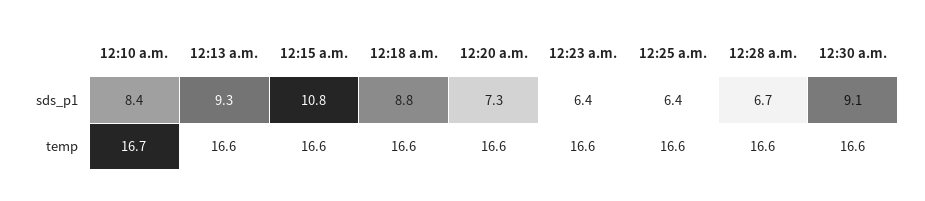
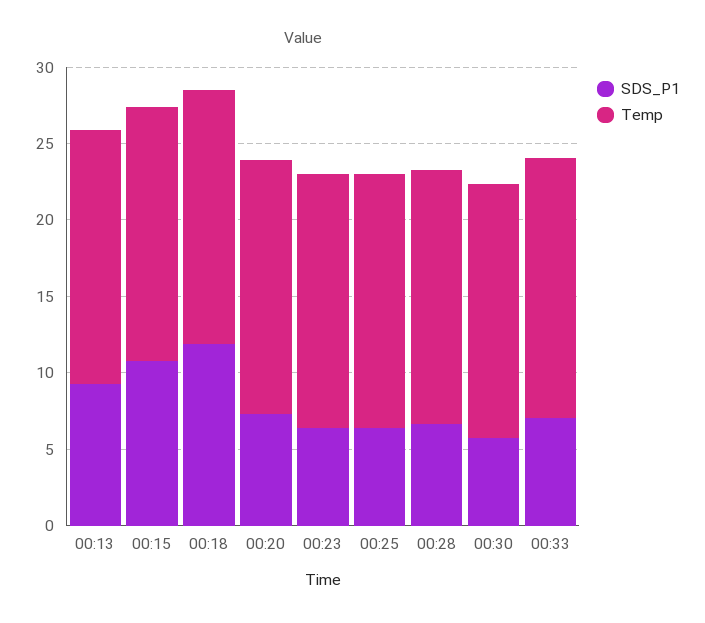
sds_p1, 12:10 a.m.: 8.4 -> none
sds_p1, 12:18 a.m.: 8.8 -> 12
sds_p1, 12:30 a.m.: 9.1 -> 6
temp, 12:10 a.m.: 16.7 -> none
sds_p1, 00:33: none -> 7
temp, 00:33: none -> 17

